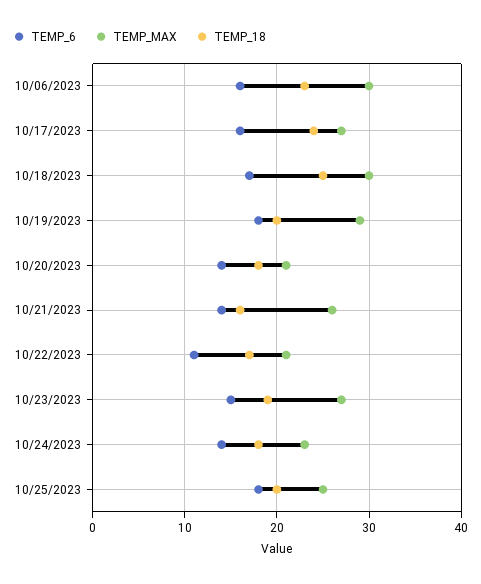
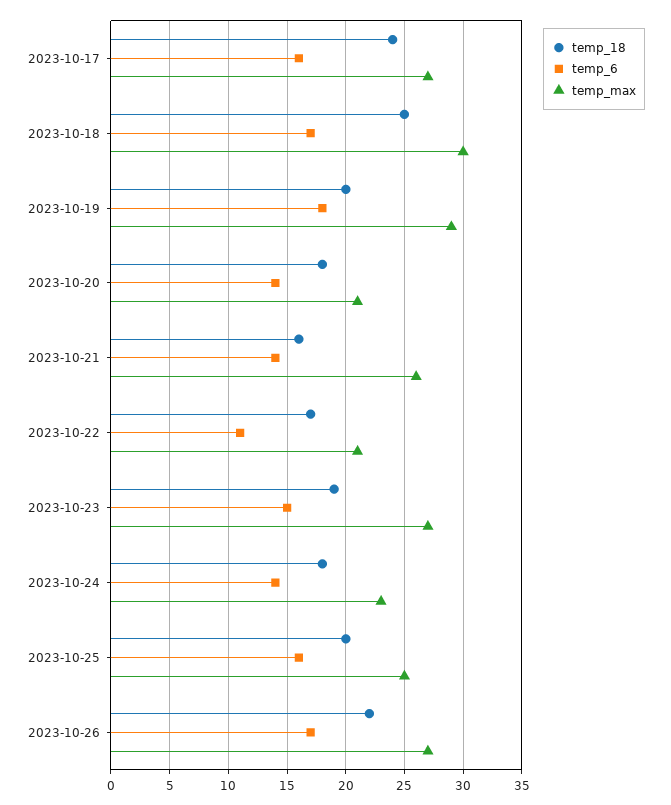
TEMP_6, 10/06/2023: 16 -> none
TEMP_MAX, 10/06/2023: 30 -> none
TEMP_18, 10/06/2023: 23 -> none
TEMP_6, 10/25/2023: 18 -> 16
TEMP_18, 2023-10-26: none -> 22
TEMP_6, 2023-10-26: none -> 17
TEMP_MAX, 2023-10-26: none -> 27

